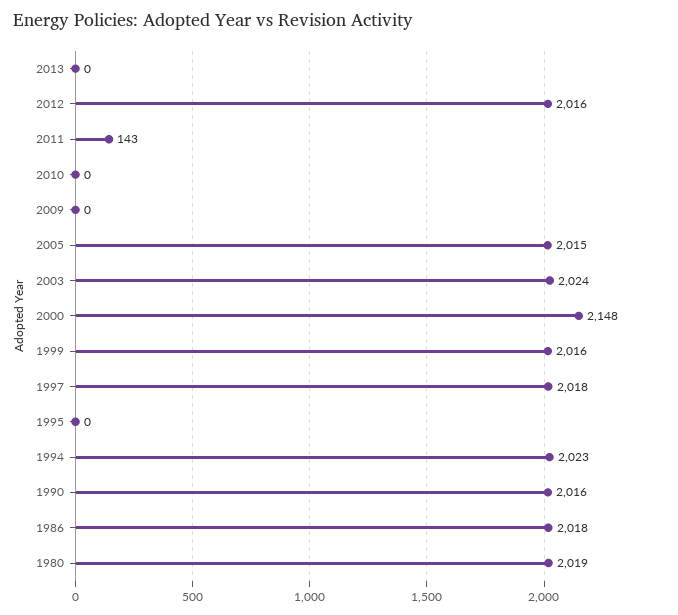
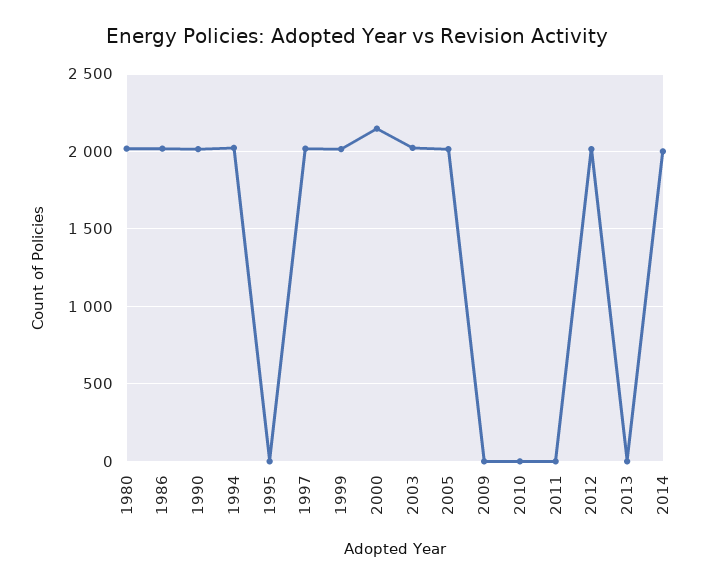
2011: 143 -> 0
2014: none -> 2000

